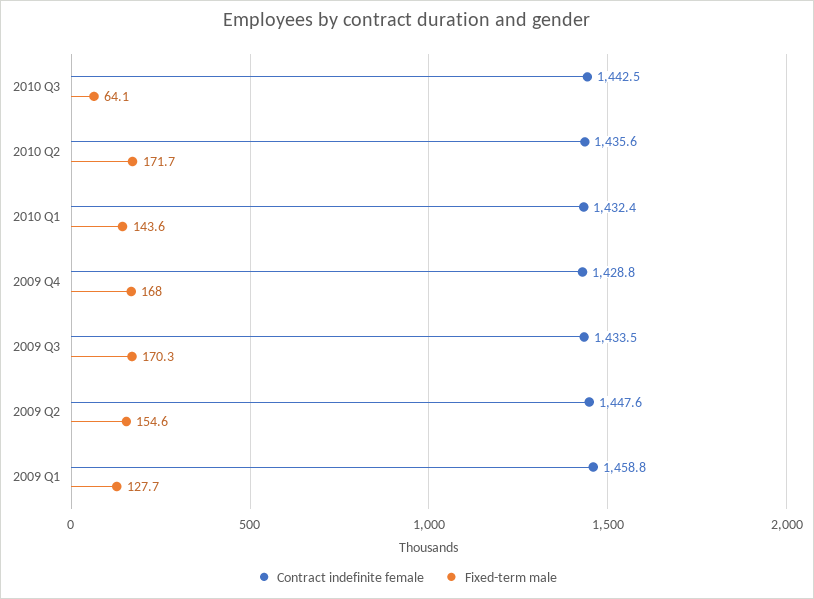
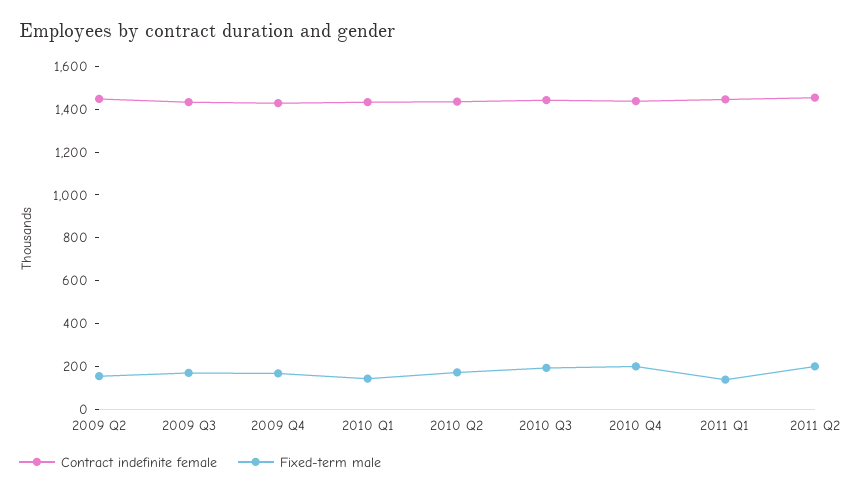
Fixed-term male, 2010 Q3: 64.1 -> 200
Contract indefinite female, 2009 Q1: 1458.8 -> none
Fixed-term male, 2009 Q1: 127.7 -> none
Contract indefinite female, 2010 Q4: none -> 1450
Fixed-term male, 2010 Q4: none -> 200
Contract indefinite female, 2011 Q1: none -> 1450
Fixed-term male, 2011 Q1: none -> 150
Contract indefinite female, 2011 Q2: none -> 1450
Fixed-term male, 2011 Q2: none -> 200

